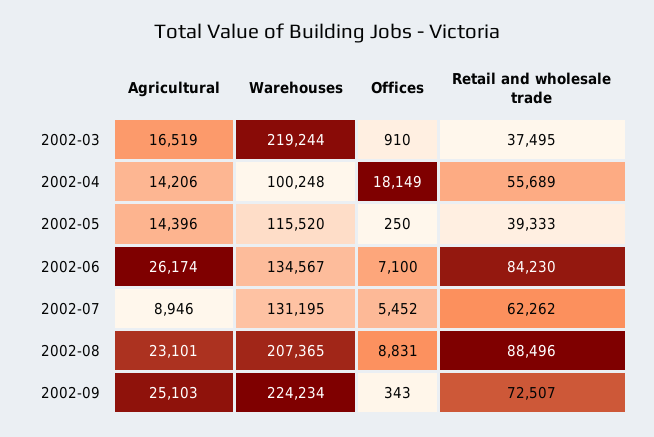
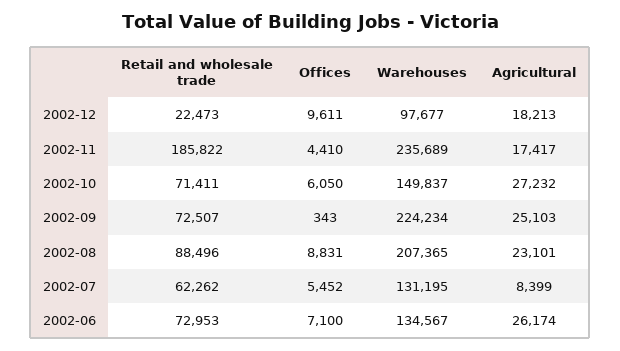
Agricultural, 2002-03: 16519 -> none
Warehouses, 2002-03: 219244 -> none
Offices, 2002-03: 910 -> none
Retail and wholesale trade, 2002-03: 37495 -> none
Agricultural, 2002-04: 14206 -> none
Warehouses, 2002-04: 100248 -> none
Offices, 2002-04: 18149 -> none
Retail and wholesale trade, 2002-04: 55689 -> none
Agricultural, 2002-05: 14396 -> none
Warehouses, 2002-05: 115520 -> none
Offices, 2002-05: 250 -> none
Retail and wholesale trade, 2002-05: 39333 -> none
Retail and wholesale trade, 2002-06: 84230 -> 72953
Agricultural, 2002-07: 8946 -> 8399
Retail and wholesale trade, 2002-12: none -> 22473
Offices, 2002-12: none -> 9611
Warehouses, 2002-12: none -> 97677
Agricultural, 2002-12: none -> 18213
Retail and wholesale trade, 2002-11: none -> 185822
Offices, 2002-11: none -> 4410
Warehouses, 2002-11: none -> 235689
Agricultural, 2002-11: none -> 17417
Retail and wholesale trade, 2002-10: none -> 71411
Offices, 2002-10: none -> 6050
Warehouses, 2002-10: none -> 149837
Agricultural, 2002-10: none -> 27232

